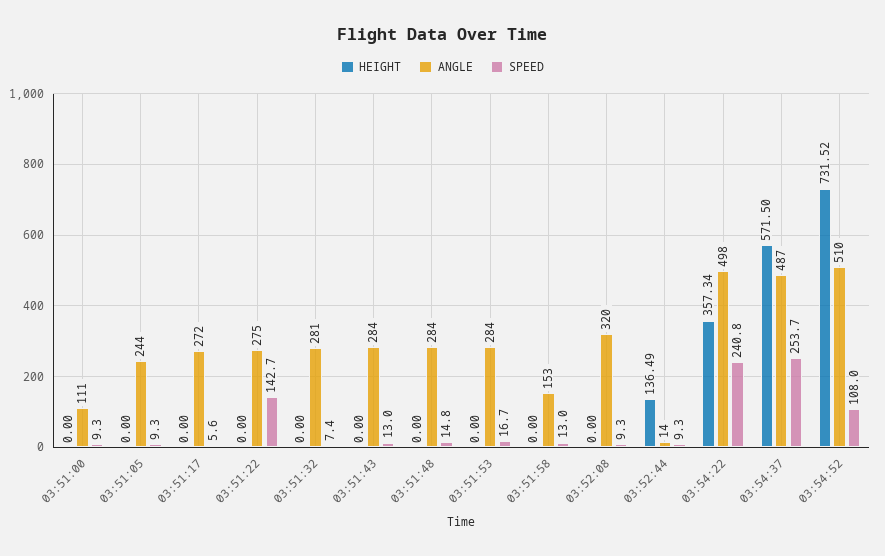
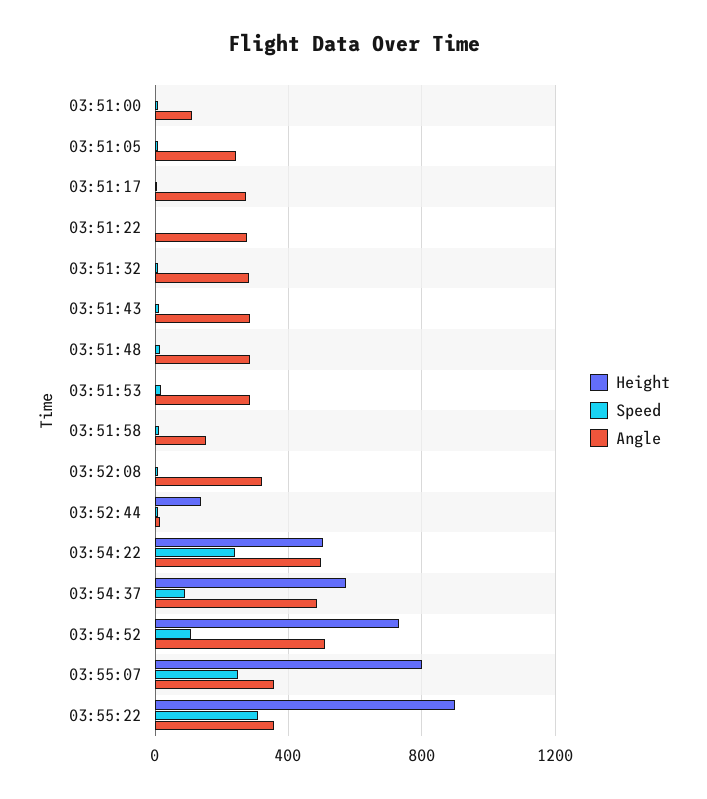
SPEED, 03:51:22: 142.7 -> 0
HEIGHT, 03:54:22: 357.34 -> 500
SPEED, 03:54:37: 253.7 -> 100
HEIGHT, 03:55:07: none -> 800
SPEED, 03:55:07: none -> 250
ANGLE, 03:55:07: none -> 350
HEIGHT, 03:55:22: none -> 900
SPEED, 03:55:22: none -> 300
ANGLE, 03:55:22: none -> 350

